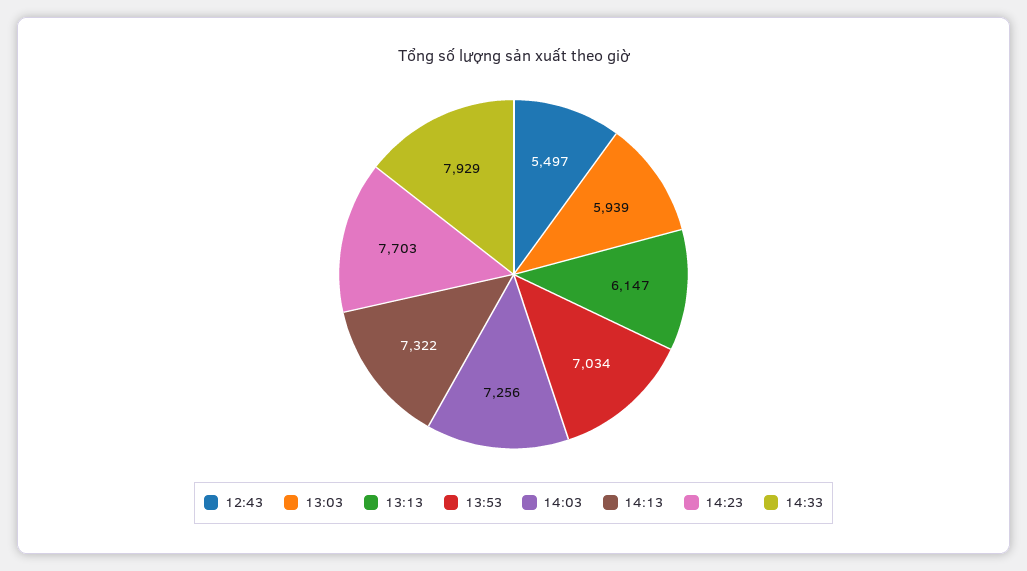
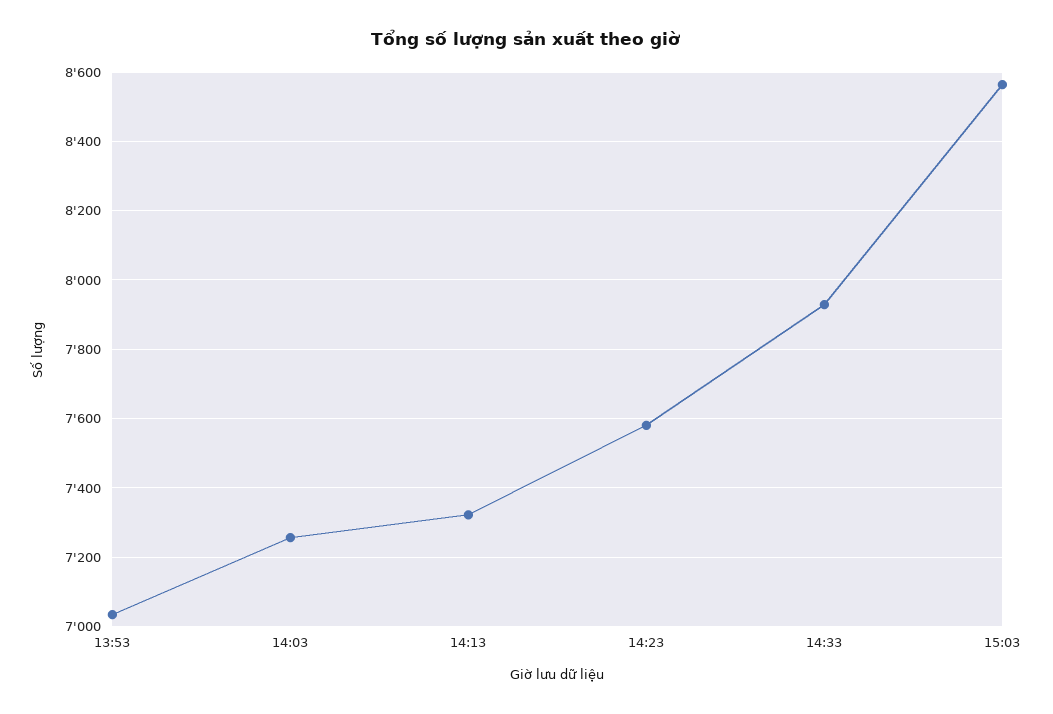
12:43: 5497 -> none
13:03: 5939 -> none
13:13: 6147 -> none
14:23: 7703 -> 7580
15:03: none -> 8560

